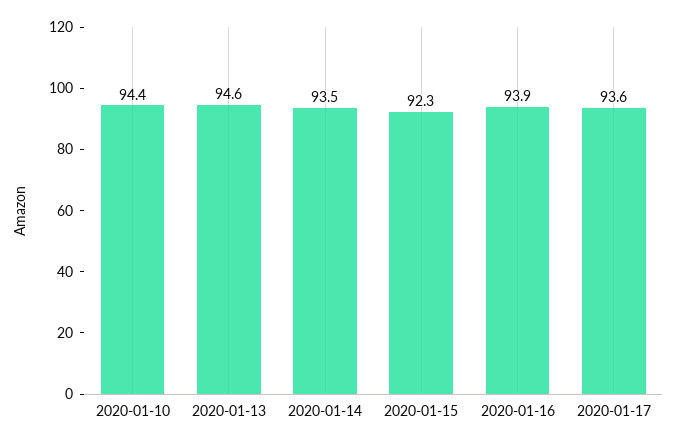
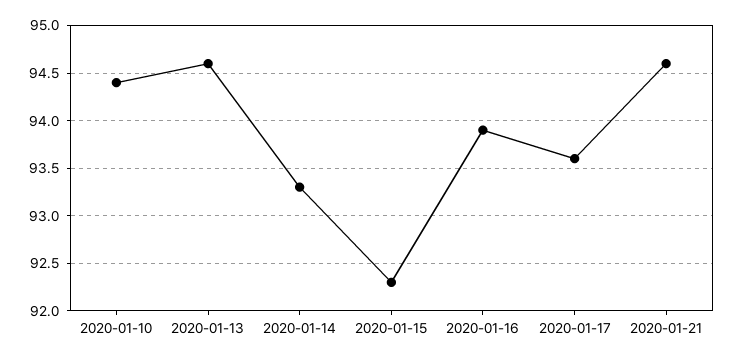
2020-01-14: 93.5 -> 93.3
2020-01-21: none -> 94.6

